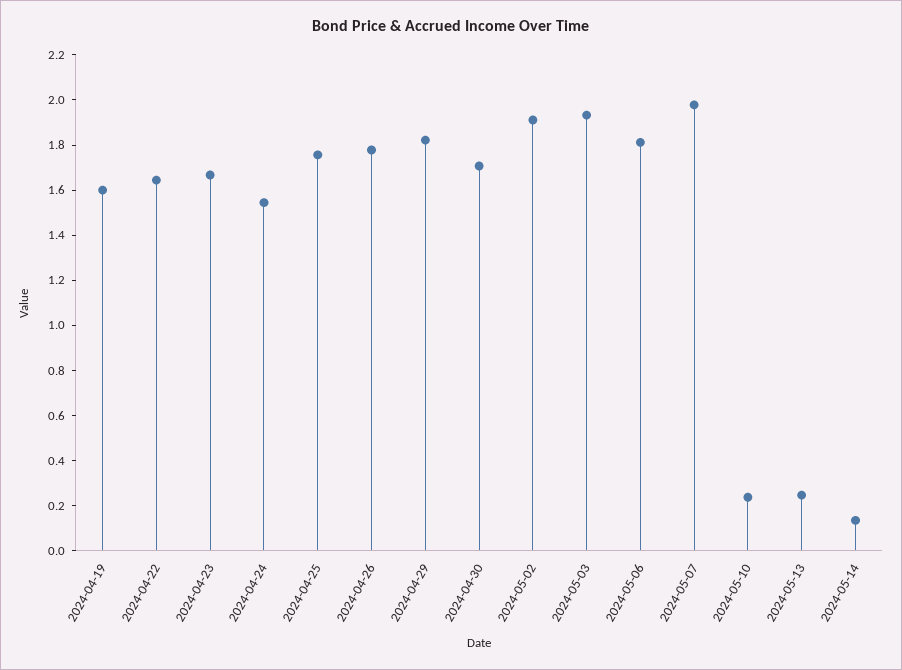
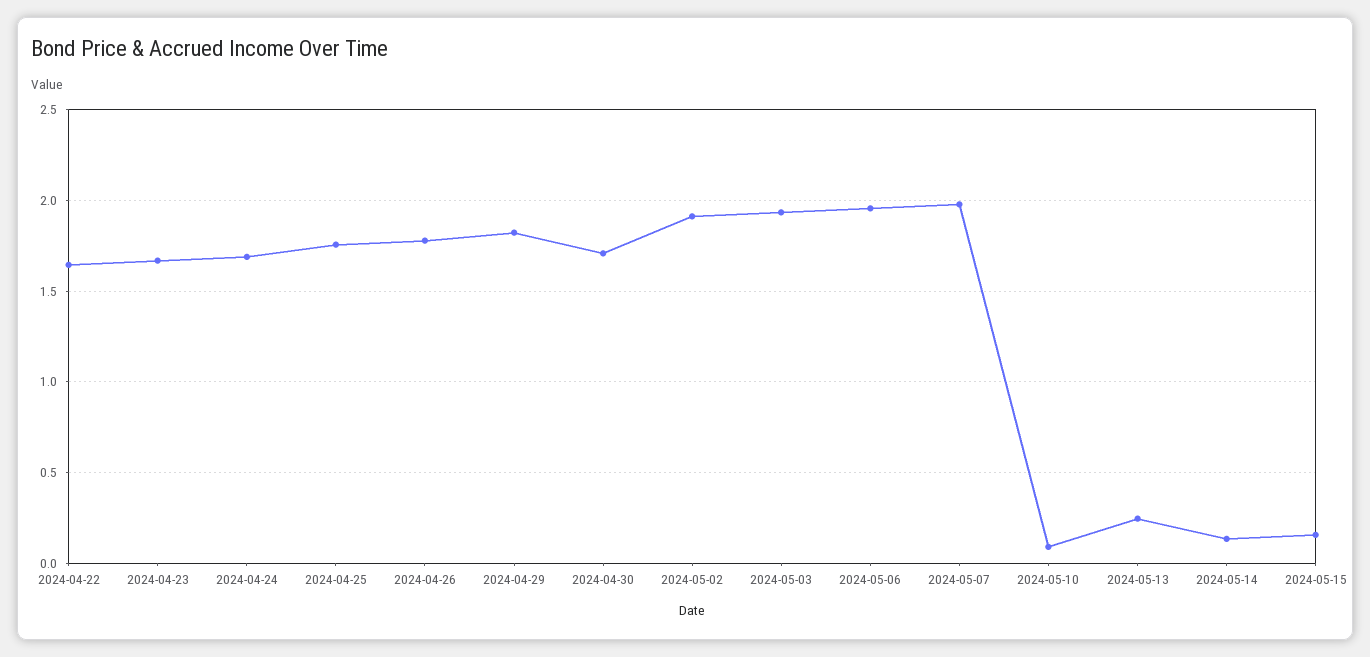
2024-04-19: 1.6 -> none
2024-04-24: 1.55 -> 1.7
2024-05-06: 1.8 -> 1.95
2024-05-10: 0.25 -> 0.1
2024-05-15: none -> 0.15

